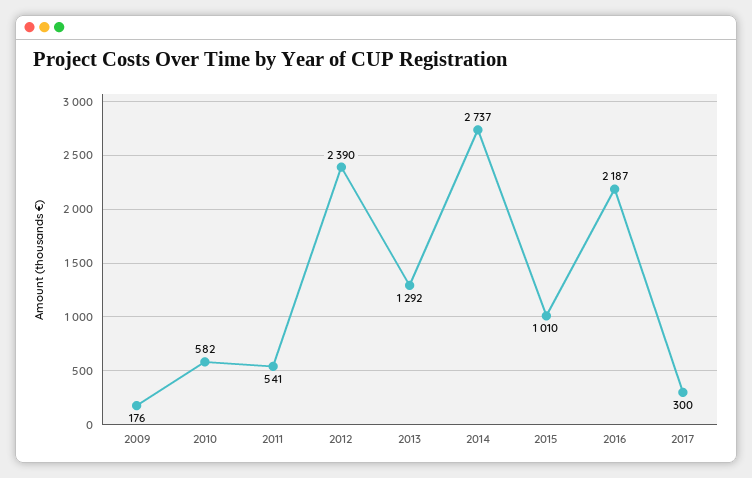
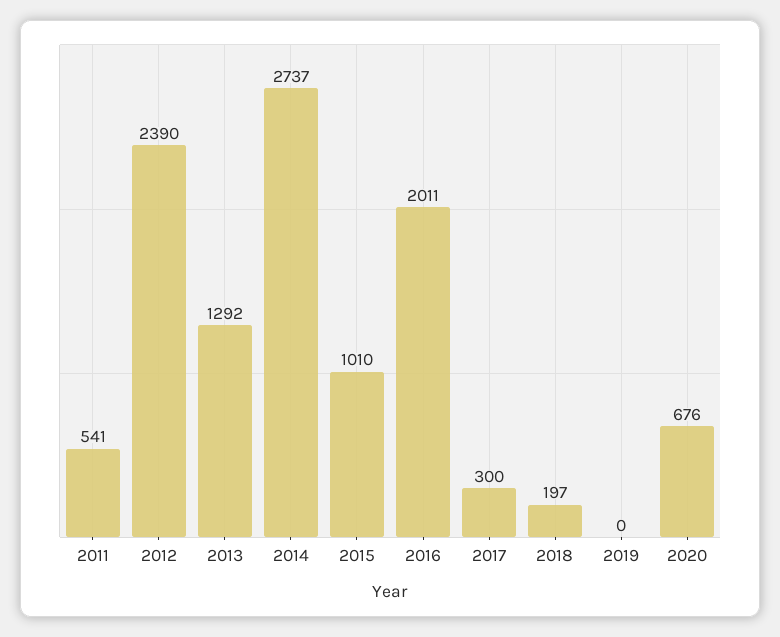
2009: 176 -> none
2010: 582 -> none
2016: 2187 -> 2011
2018: none -> 197
2019: none -> 0
2020: none -> 676

